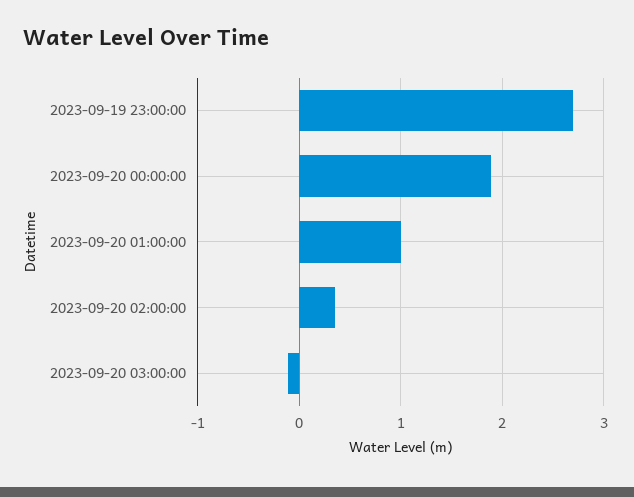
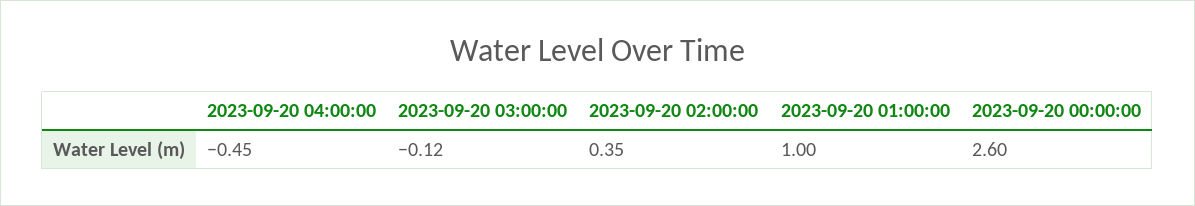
2023-09-19 23:00:00: 2.7 -> none
2023-09-20 00:00:00: 1.9 -> 2.6
2023-09-20 04:00:00: none -> -0.45

